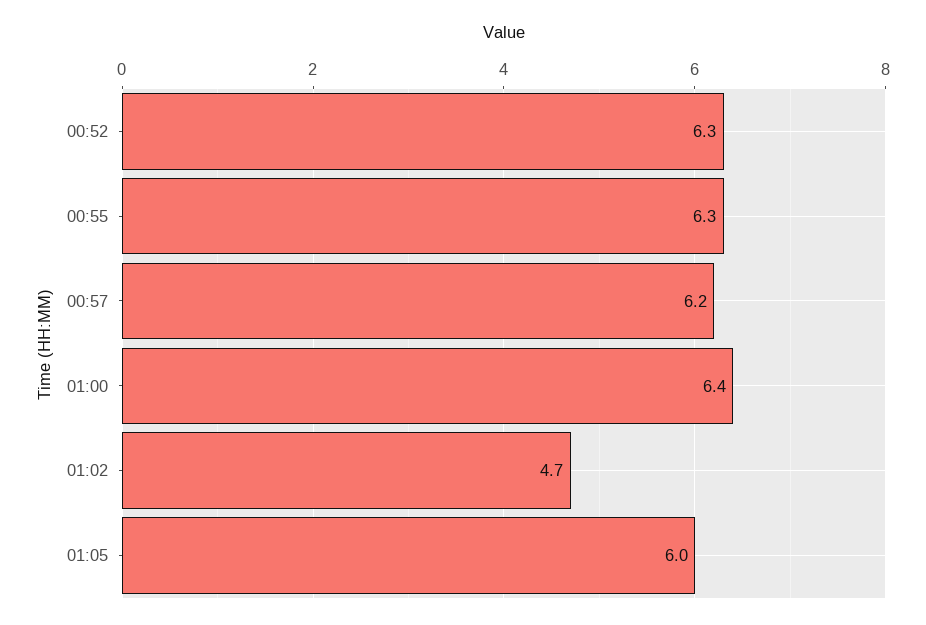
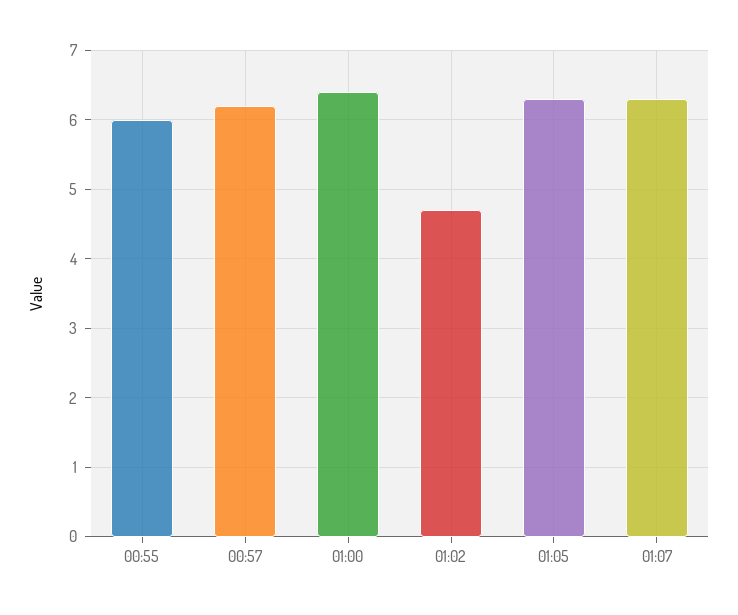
00:52: 6.3 -> none
00:55: 6.3 -> 6
01:05: 6 -> 6.3
01:07: none -> 6.3

